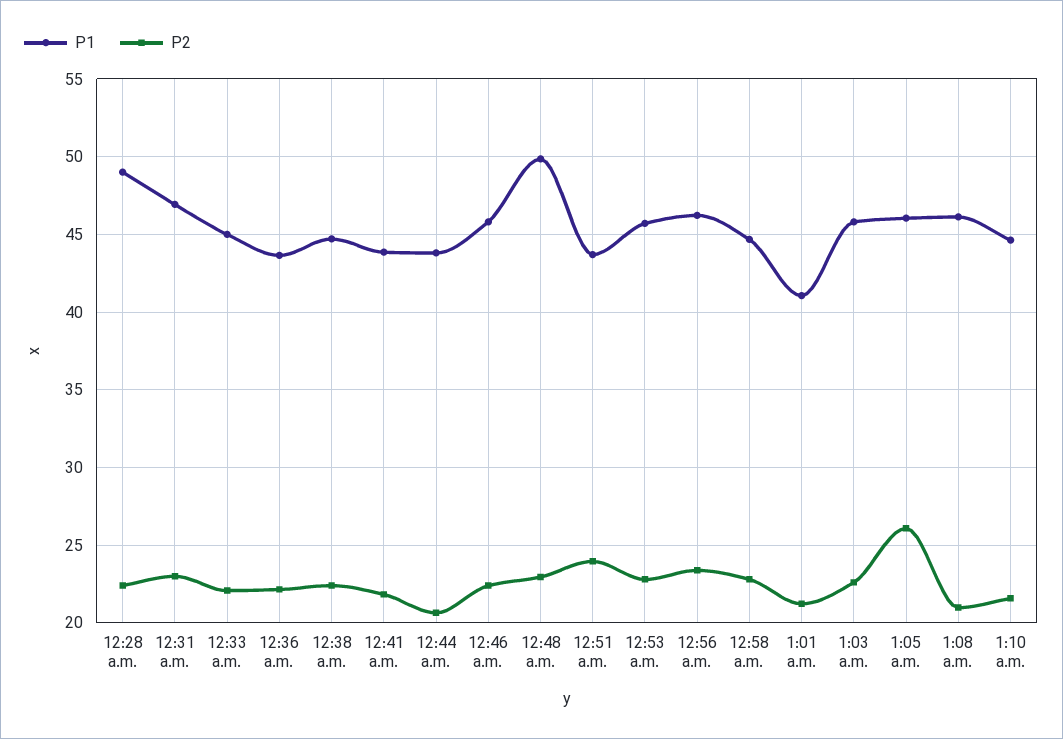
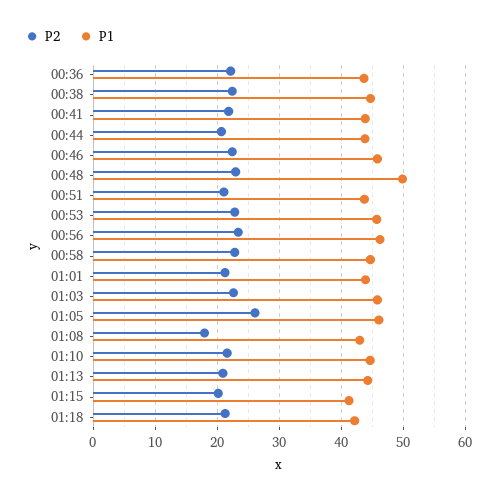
P1, 12:28 a.m.: 49 -> none
P2, 12:28 a.m.: 22.5 -> none
P1, 12:31 a.m.: 47 -> none
P2, 12:31 a.m.: 23 -> none
P1, 12:33 a.m.: 45 -> none
P2, 12:33 a.m.: 22 -> none
P2, 12:51 a.m.: 24 -> 21
P1, 1:01 a.m.: 41 -> 44
P1, 1:08 a.m.: 46 -> 43
P2, 1:08 a.m.: 21 -> 18
P2, 01:13: none -> 21
P1, 01:13: none -> 44
P2, 01:15: none -> 20
P1, 01:15: none -> 41
P2, 01:18: none -> 21
P1, 01:18: none -> 42

